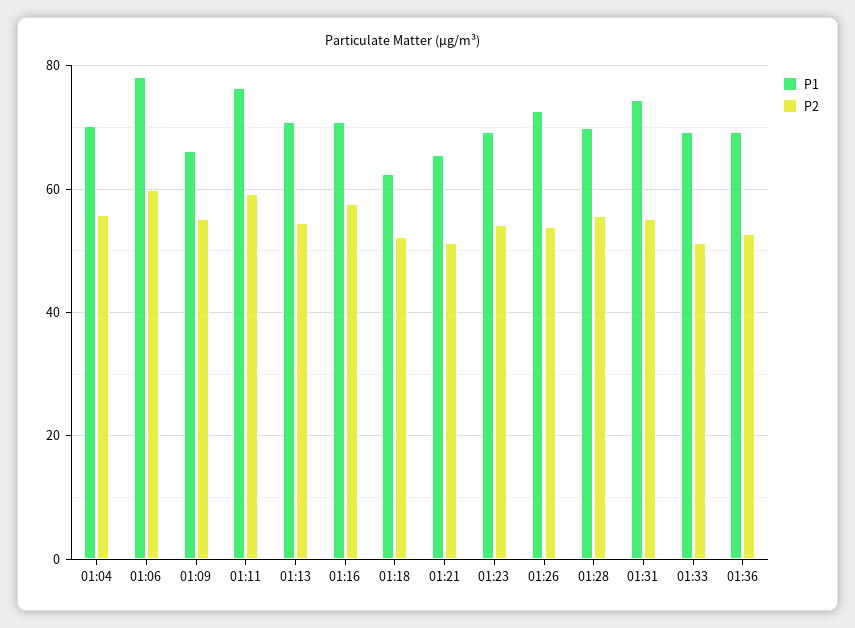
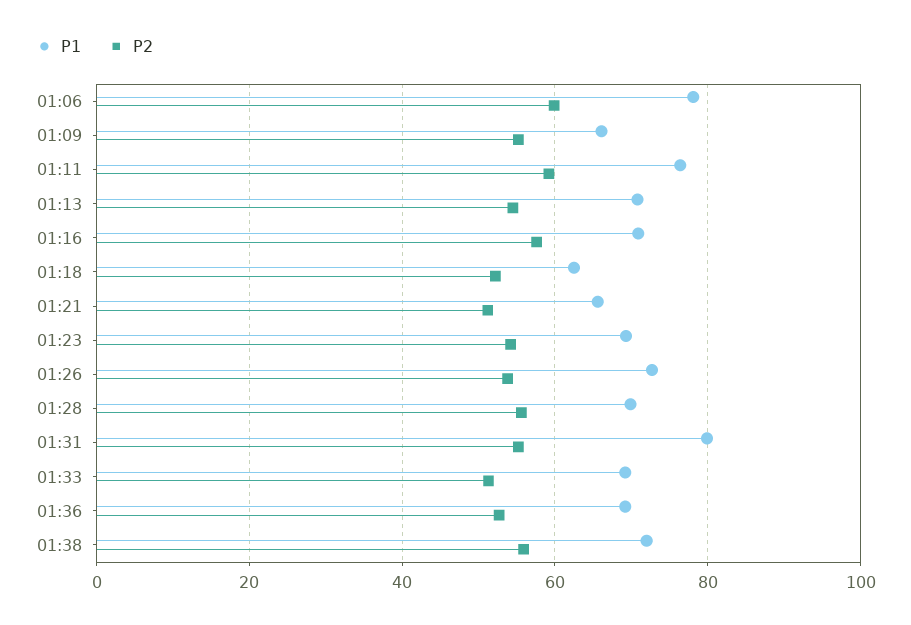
P1, 01:04: 70 -> none
P2, 01:04: 56 -> none
P1, 01:31: 74 -> 80
P1, 01:38: none -> 72
P2, 01:38: none -> 56

